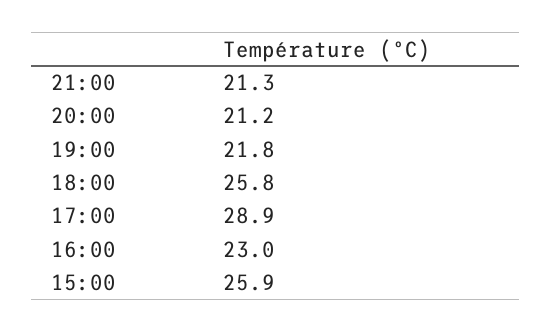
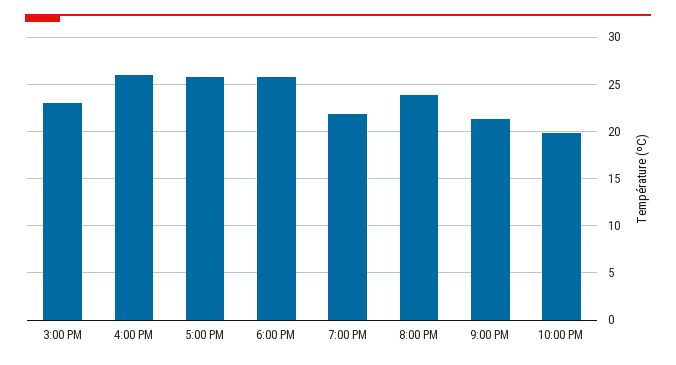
20:00: 21.2 -> 24
17:00: 28.9 -> 26
16:00: 23 -> 26
15:00: 25.9 -> 23
10:00 PM: none -> 20

